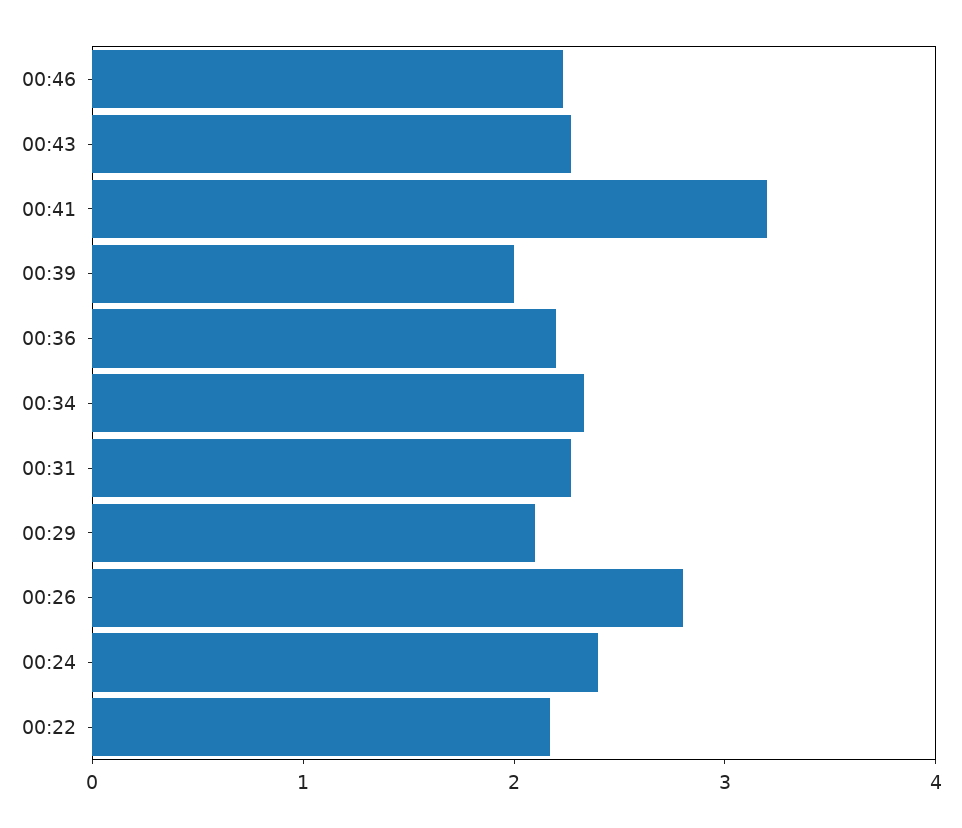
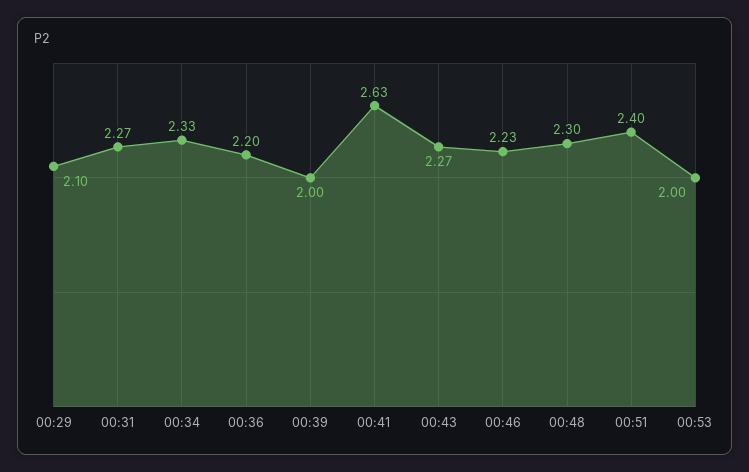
00:41: 3.2 -> 2.63
00:26: 2.8 -> none
00:24: 2.4 -> none
00:22: 2.2 -> none
00:48: none -> 2.3
00:51: none -> 2.4
00:53: none -> 2

